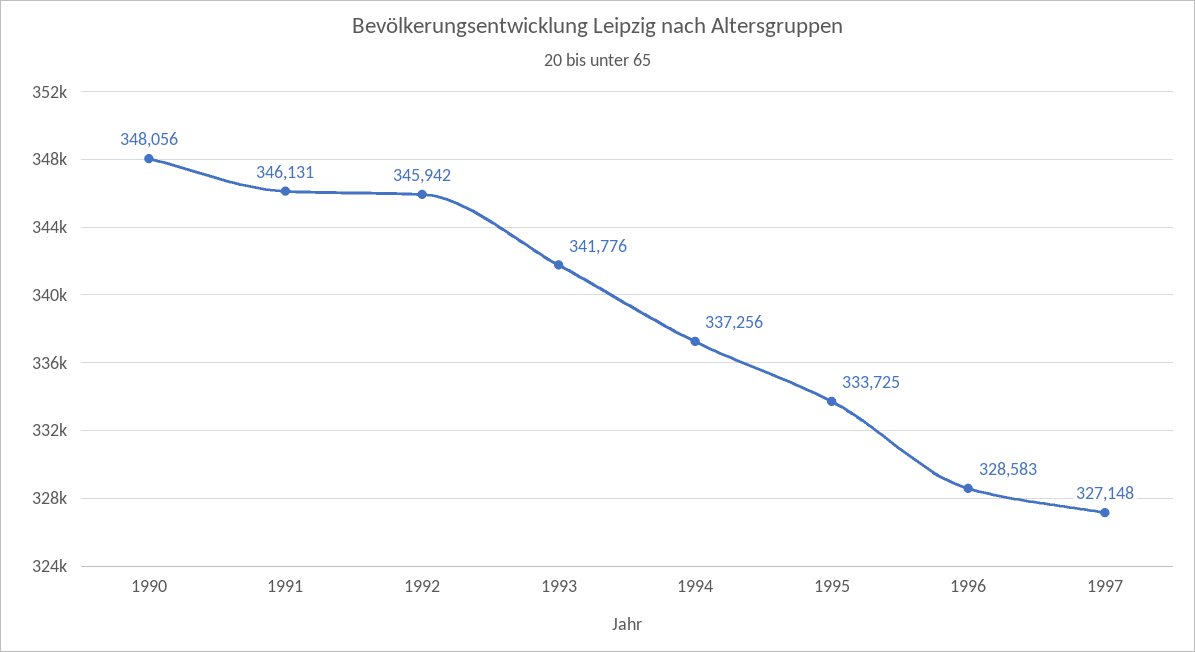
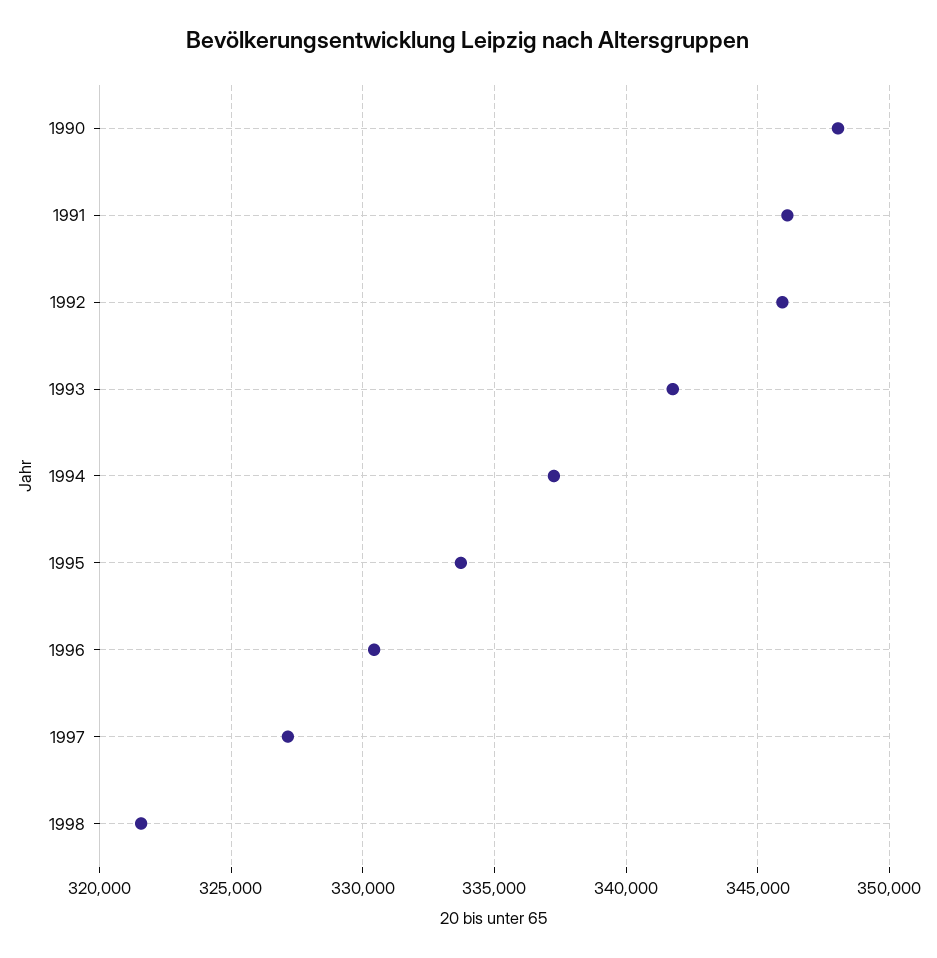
1996: 328583 -> 330500
1998: none -> 321500

